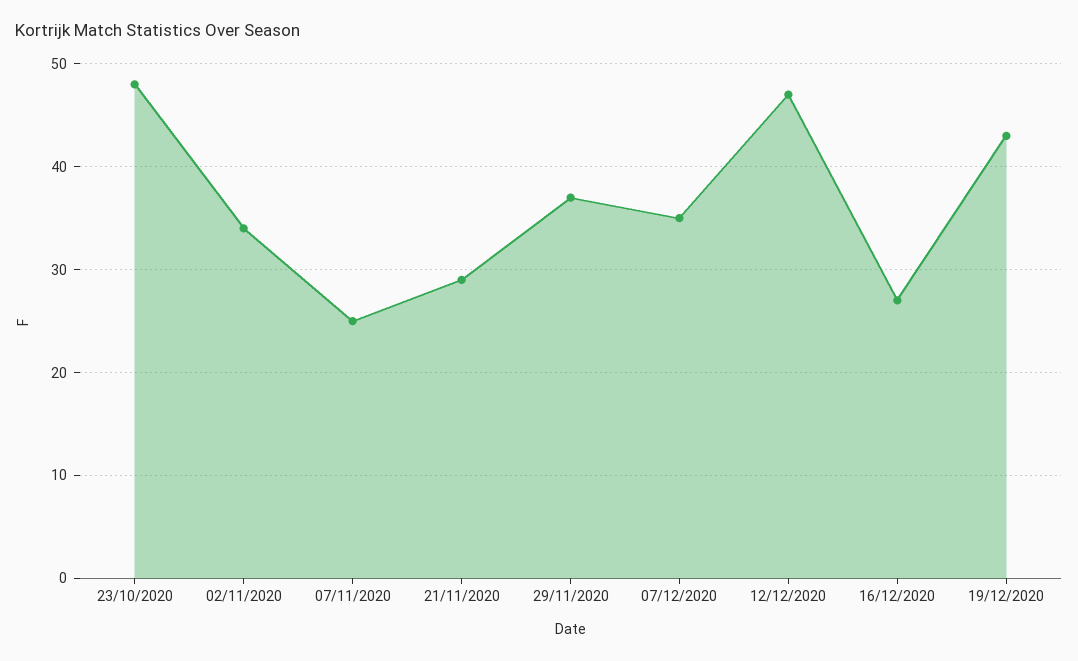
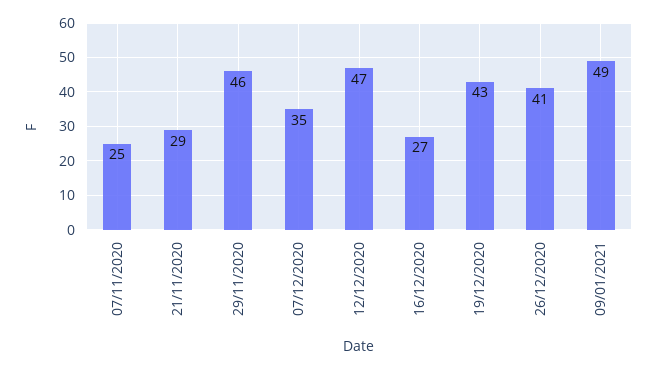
23/10/2020: 48 -> none
02/11/2020: 34 -> none
29/11/2020: 37 -> 46
26/12/2020: none -> 41
09/01/2021: none -> 49

